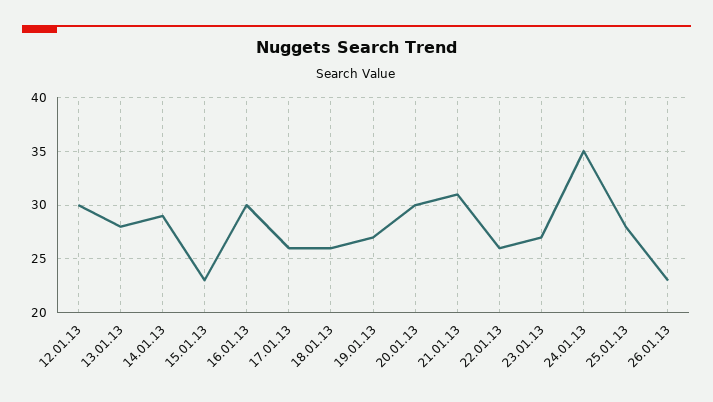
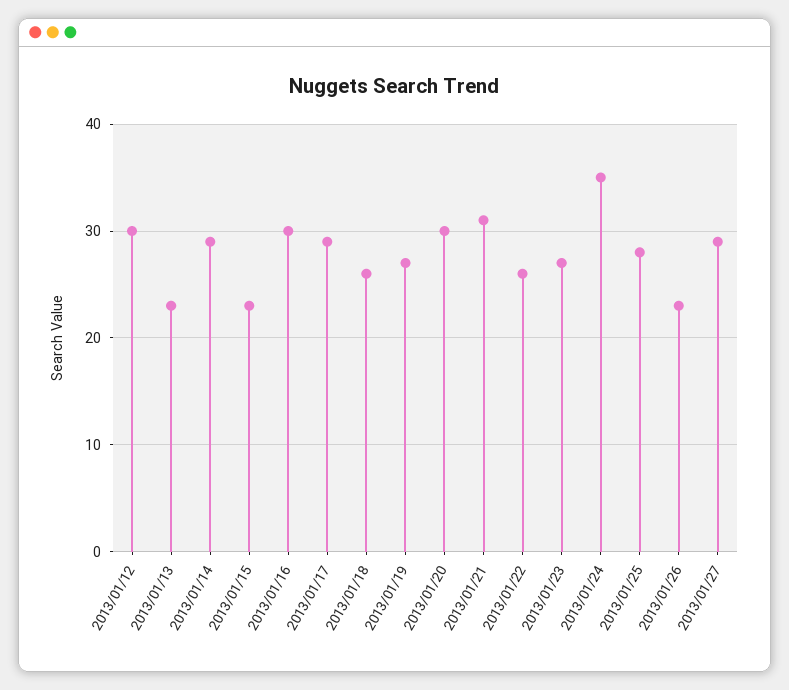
13.01.13: 28 -> 23
17.01.13: 26 -> 29
2013/01/27: none -> 29

